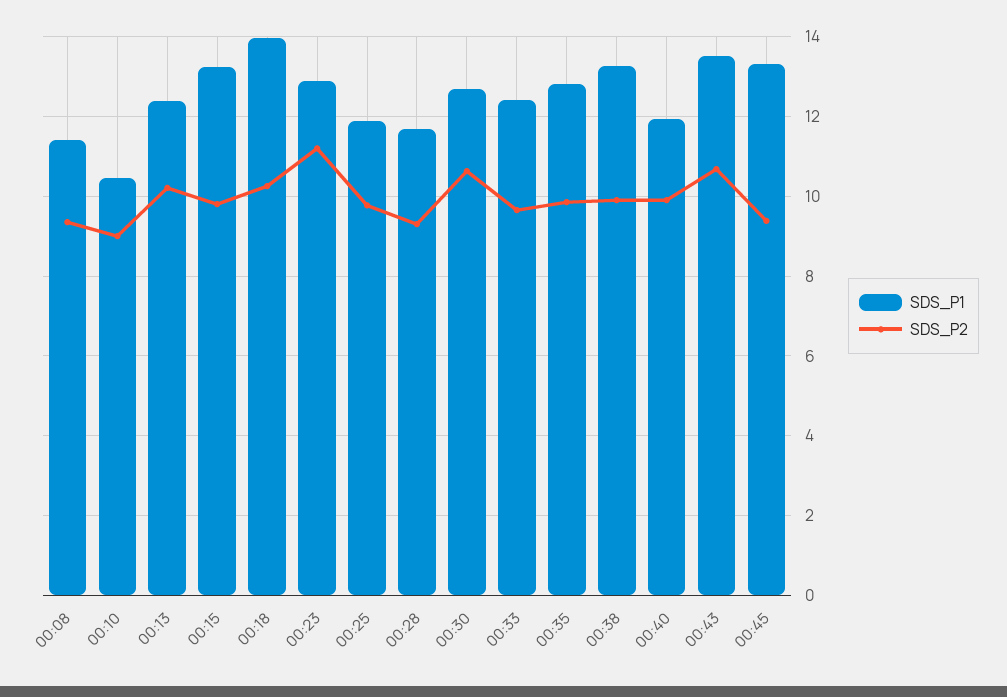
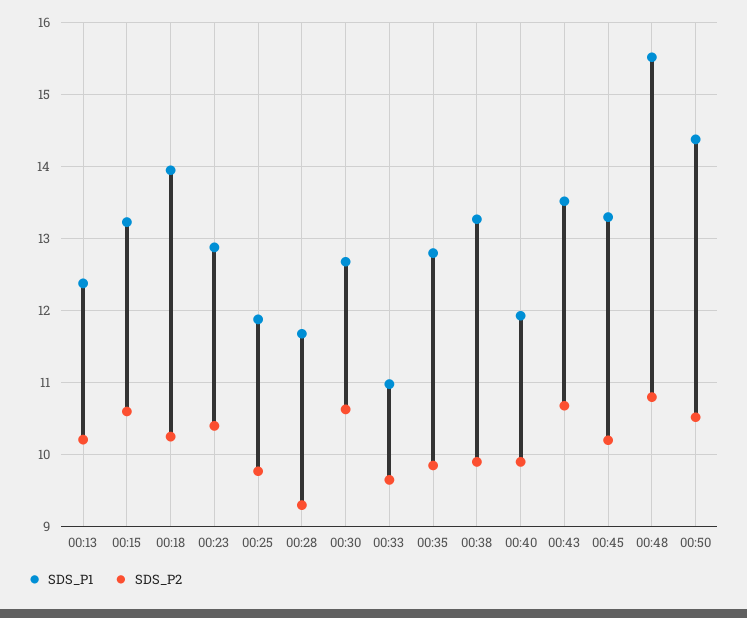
SDS_P1, 00:08: 11.4 -> none
SDS_P2, 00:08: 9.4 -> none
SDS_P1, 00:10: 10.4 -> none
SDS_P2, 00:10: 9 -> none
SDS_P2, 00:15: 9.8 -> 10.6
SDS_P2, 00:23: 11.2 -> 10.4
SDS_P1, 00:33: 12.4 -> 11
SDS_P2, 00:45: 9.4 -> 10.2
SDS_P1, 00:48: none -> 15.5
SDS_P2, 00:48: none -> 10.8
SDS_P1, 00:50: none -> 14.4
SDS_P2, 00:50: none -> 10.5

